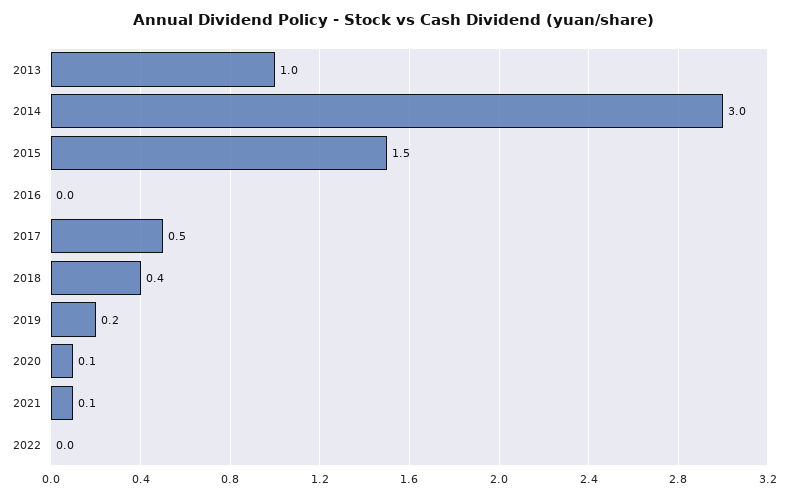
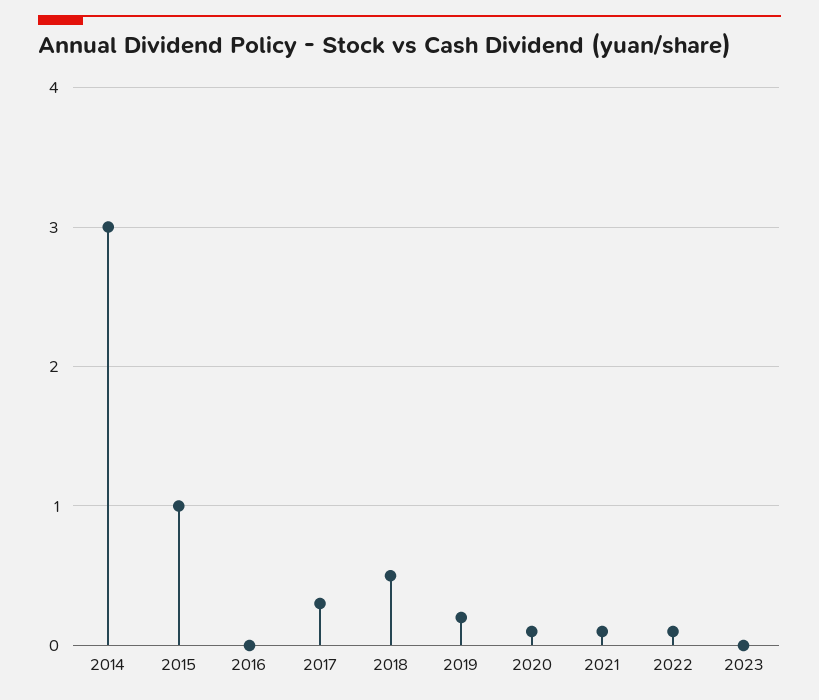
2013: 1 -> none
2015: 1.5 -> 1
2017: 0.5 -> 0.3
2018: 0.4 -> 0.5
2022: 0 -> 0.1
2023: none -> 0

